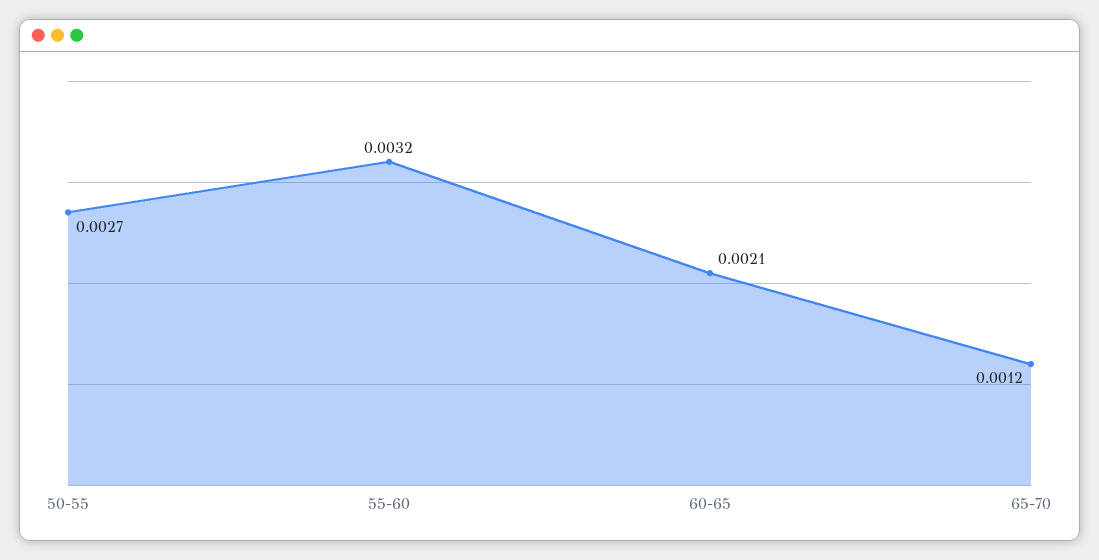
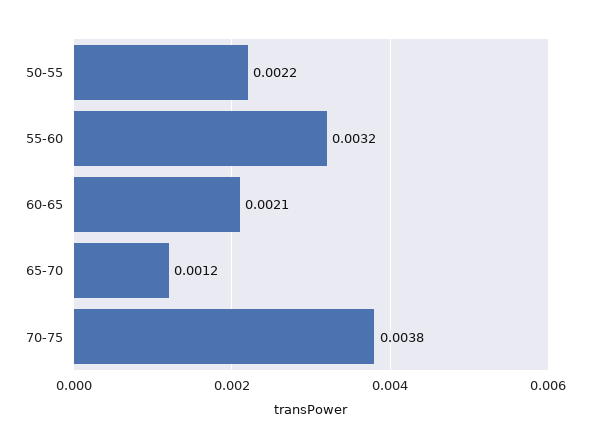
50-55: 0.0027 -> 0.0022
70-75: none -> 0.0038

